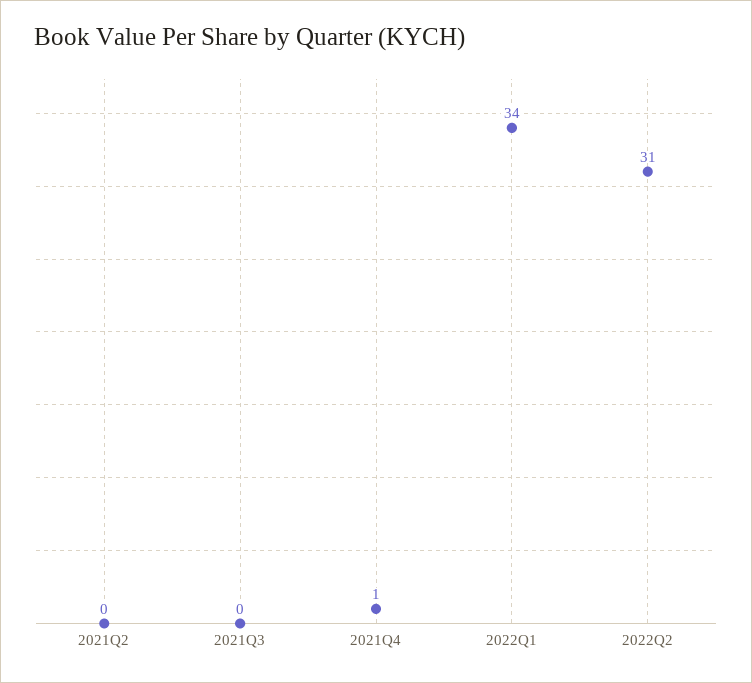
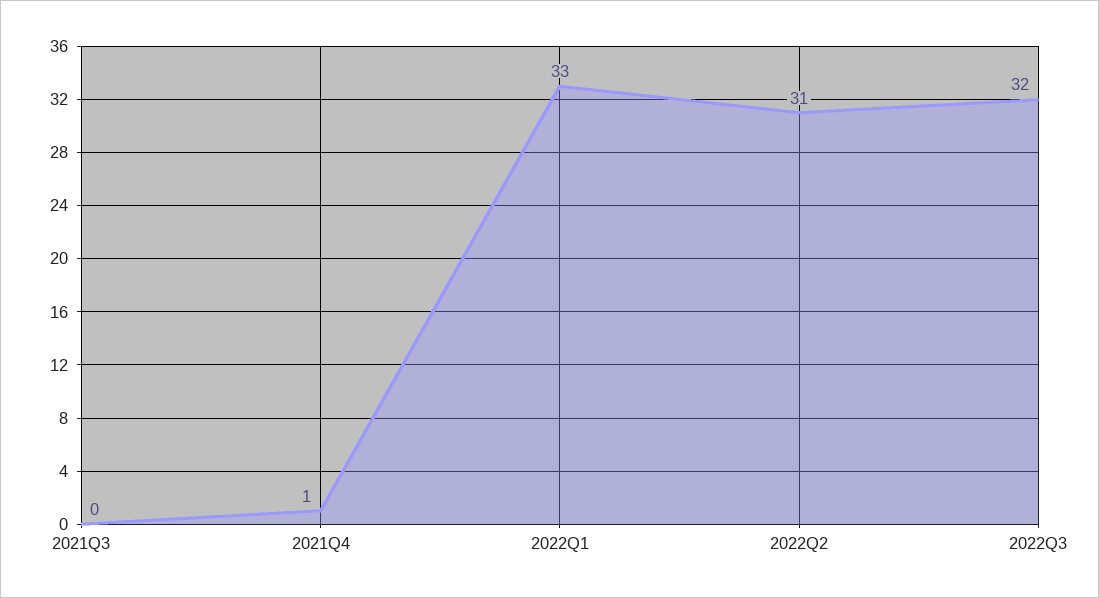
2021Q2: 0 -> none
2022Q1: 34 -> 33
2022Q3: none -> 32

